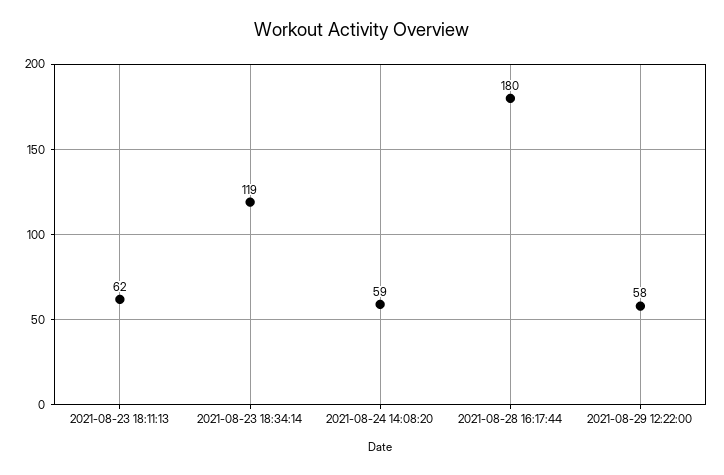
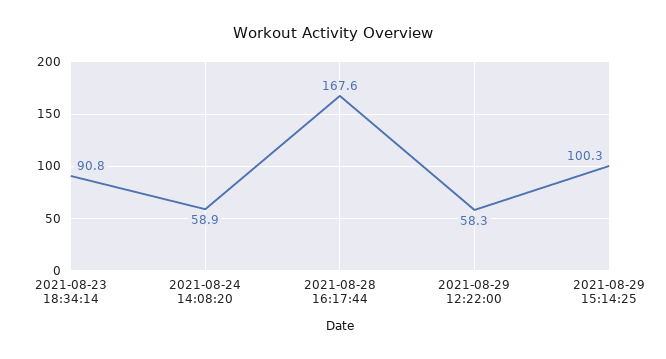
2021-08-23 18:11:13: 62 -> none
2021-08-23 18:34:14: 119 -> 90.8
2021-08-28 16:17:44: 180 -> 167.6
2021-08-29 15:14:25: none -> 100.3

